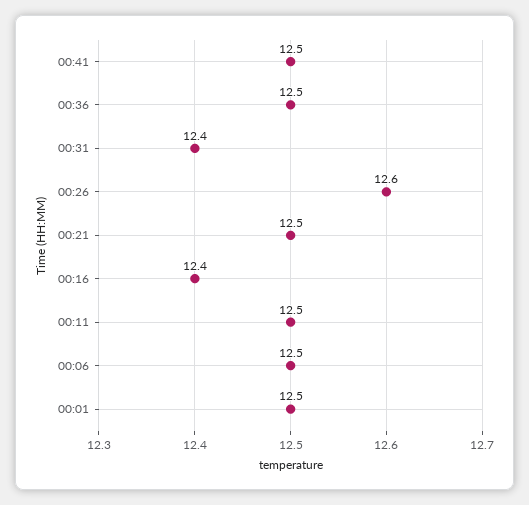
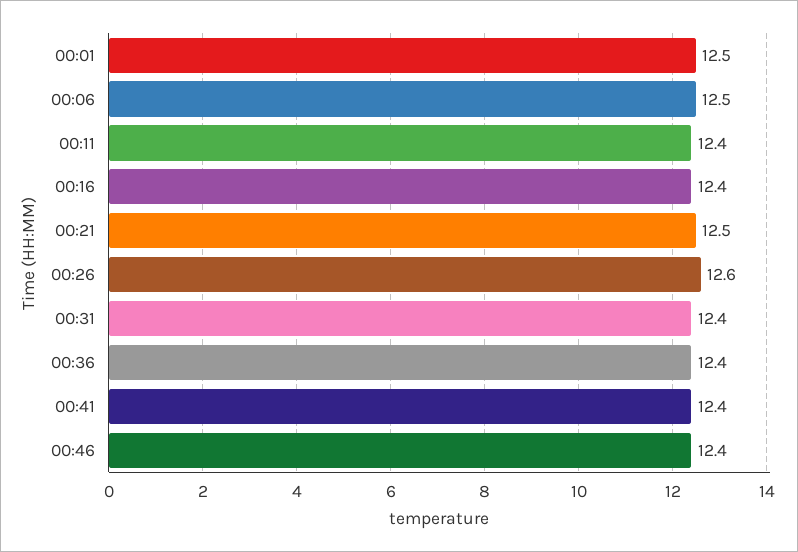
00:41: 12.5 -> 12.4
00:36: 12.5 -> 12.4
00:11: 12.5 -> 12.4
00:46: none -> 12.4

